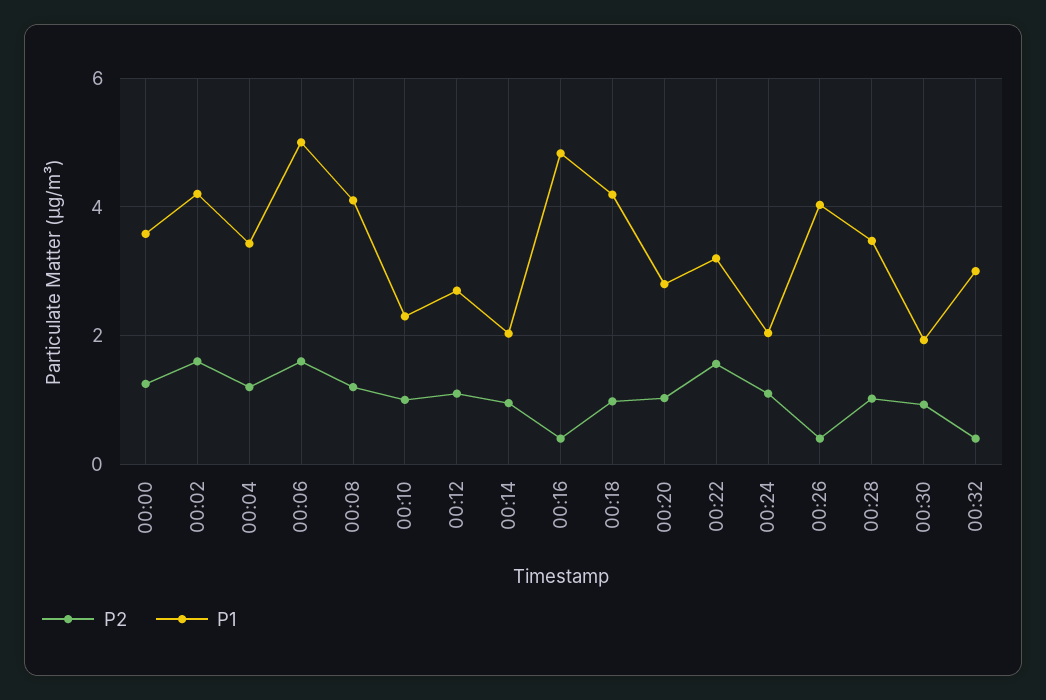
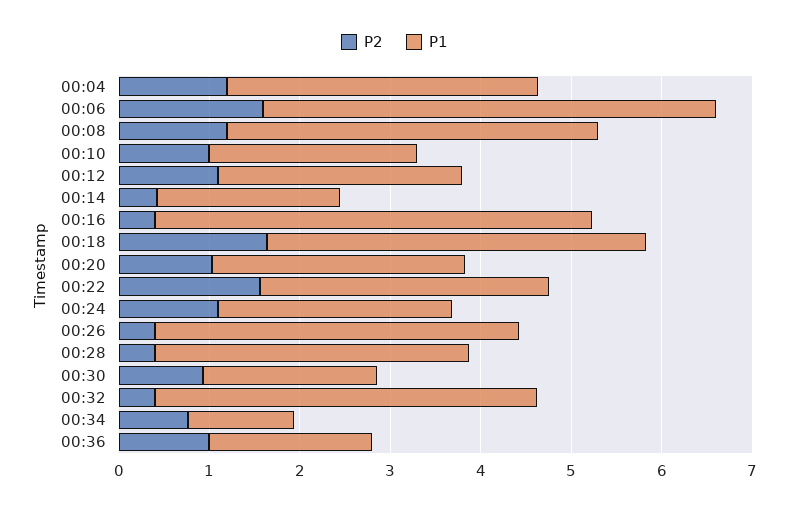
P2, 00:00: 1.2 -> none
P1, 00:00: 3.6 -> none
P2, 00:02: 1.6 -> none
P1, 00:02: 4.2 -> none
P2, 00:14: 1 -> 0.4
P2, 00:18: 1 -> 1.6
P1, 00:24: 2 -> 2.6
P2, 00:28: 1 -> 0.4
P1, 00:32: 3 -> 4.2
P2, 00:34: none -> 0.8
P1, 00:34: none -> 1.2
P2, 00:36: none -> 1
P1, 00:36: none -> 1.8

